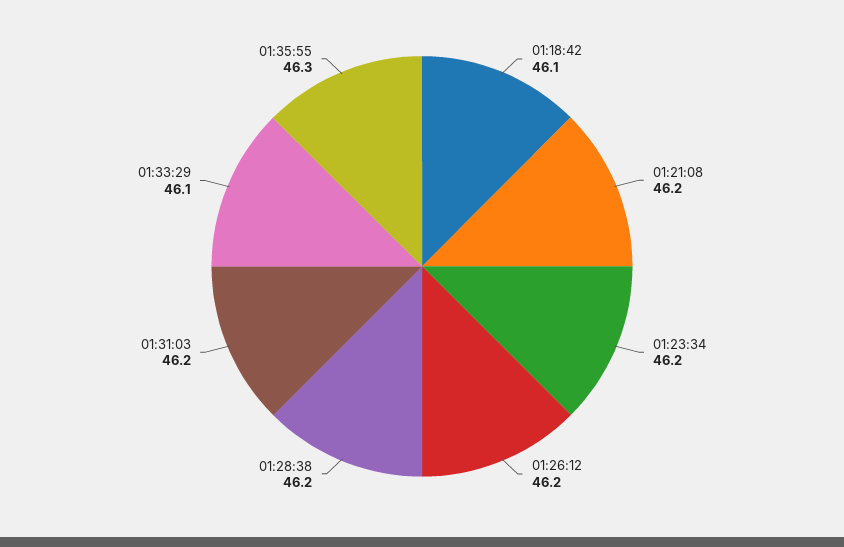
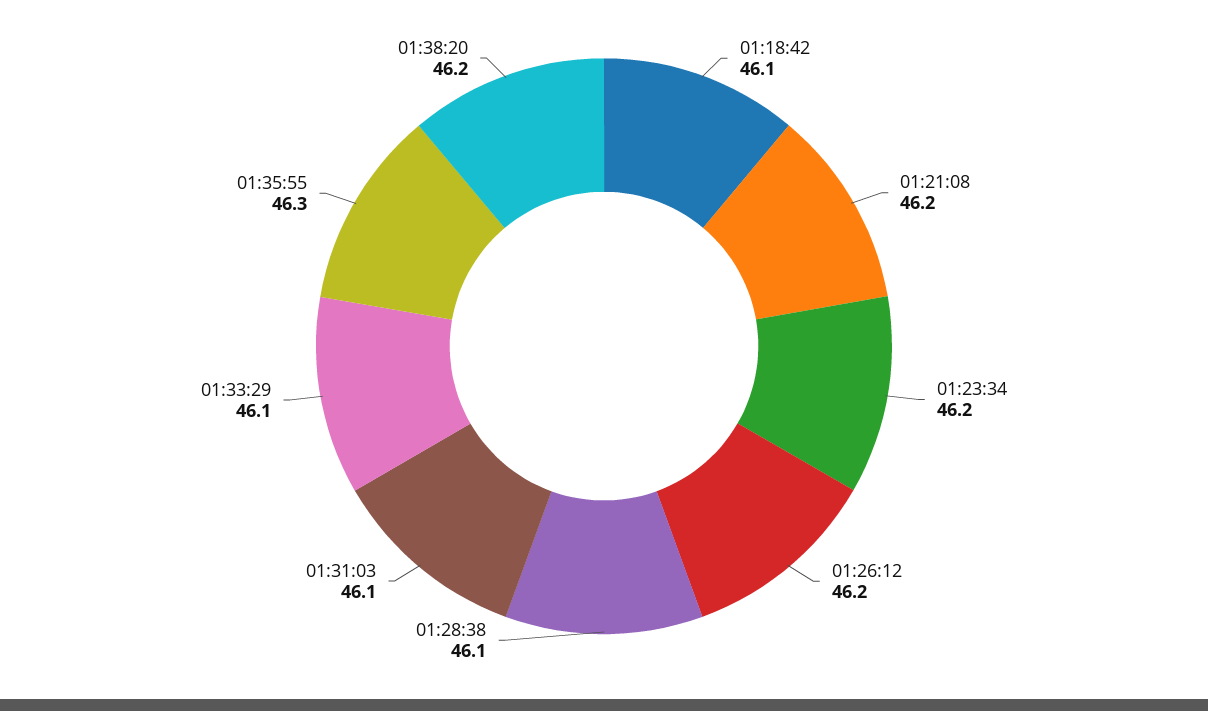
01:28:38: 46.2 -> 46.1
01:31:03: 46.2 -> 46.1
01:38:20: none -> 46.2

